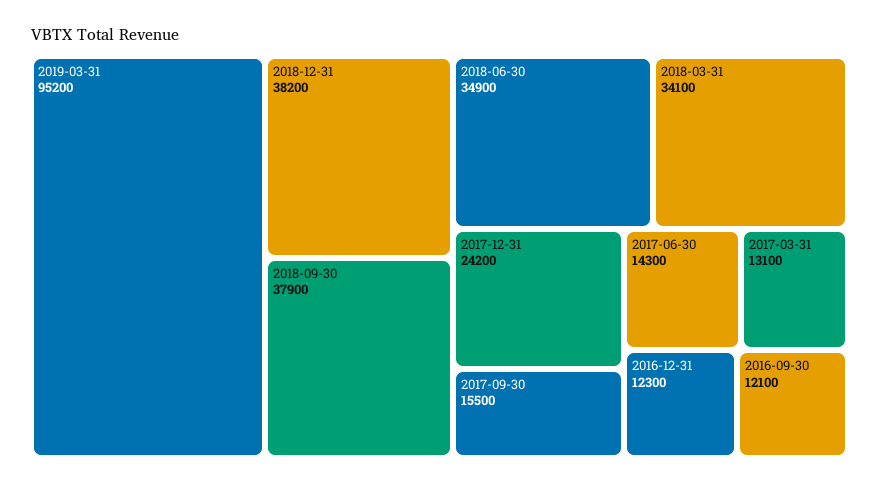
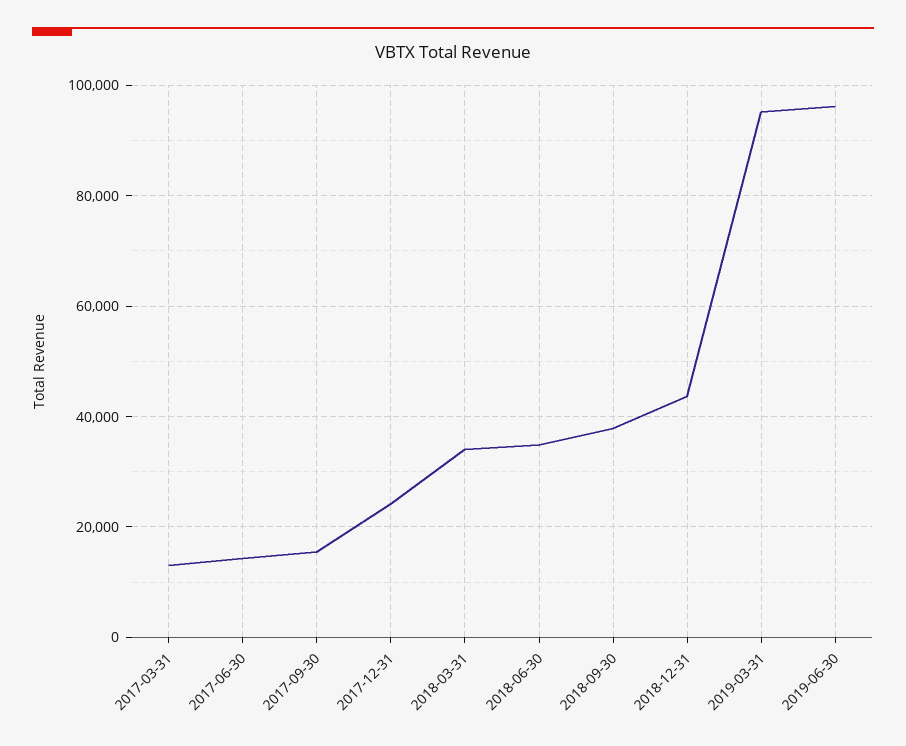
2018-12-31: 38200 -> 44000
2016-12-31: 12300 -> none
2016-09-30: 12100 -> none
2019-06-30: none -> 96000

